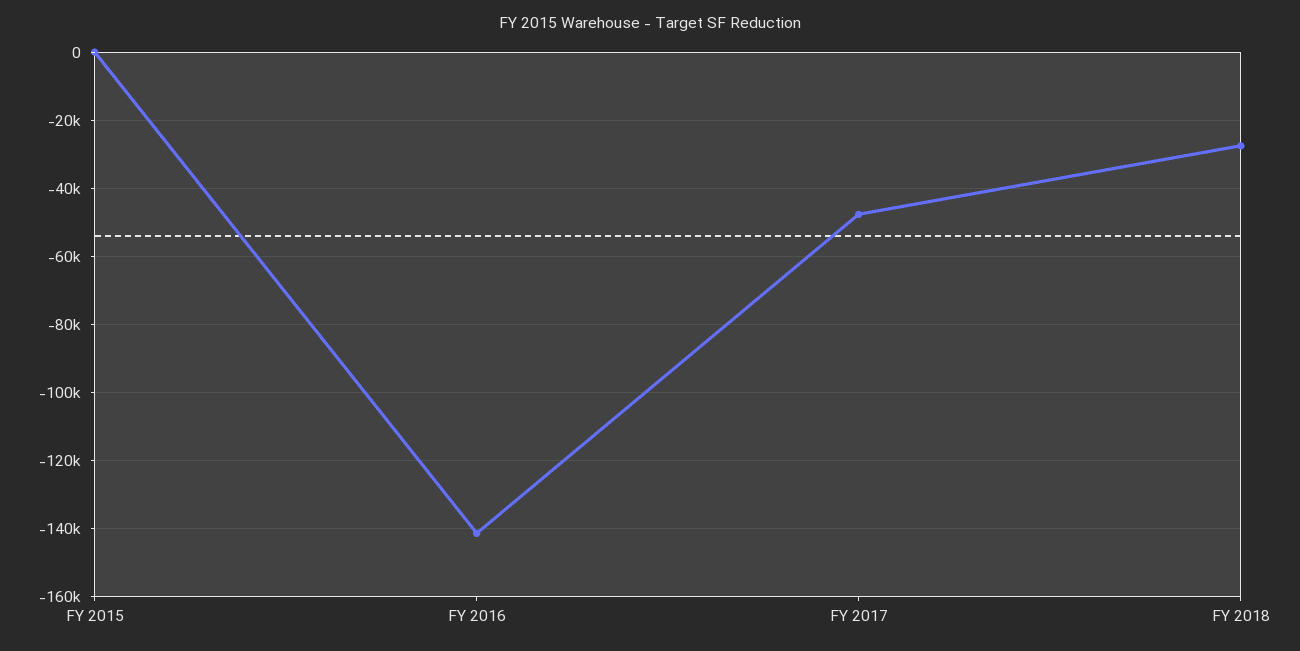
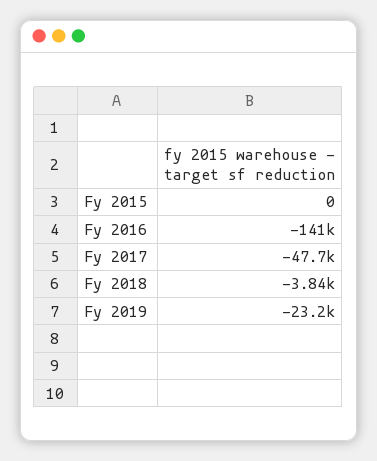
FY 2018: -28000 -> -3840
Fy 2019: none -> -23200

